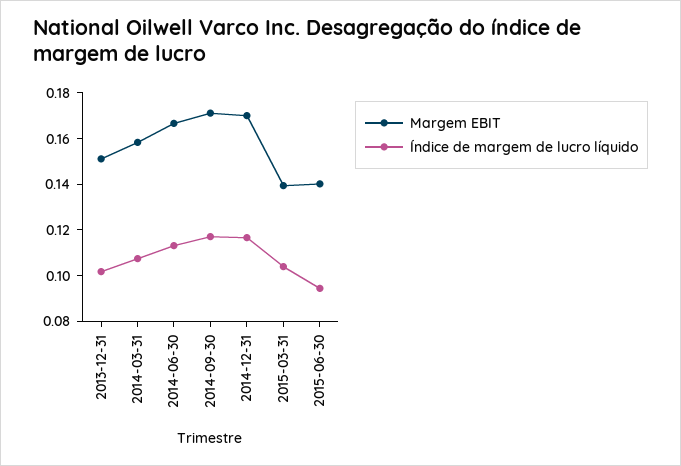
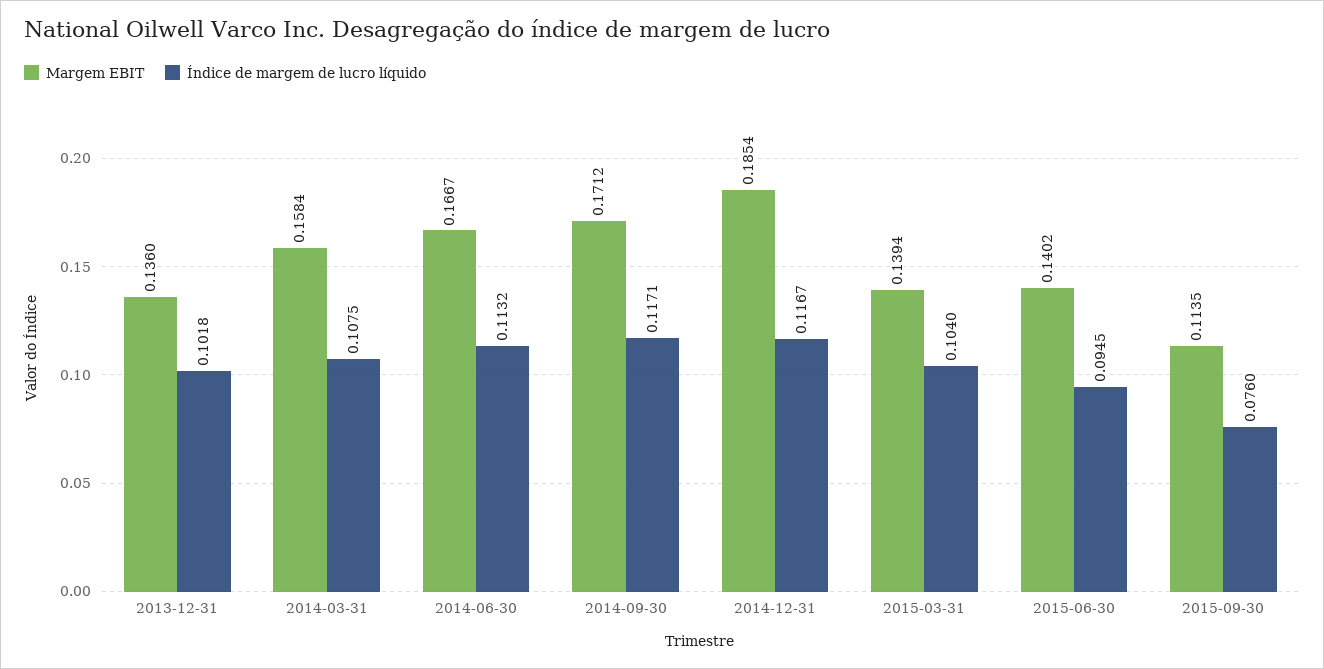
Margem EBIT, 2013-12-31: 0.15 -> 0.136
Margem EBIT, 2014-12-31: 0.17 -> 0.1854
Margem EBIT, 2015-09-30: none -> 0.1135
Índice de margem de lucro líquido, 2015-09-30: none -> 0.076

